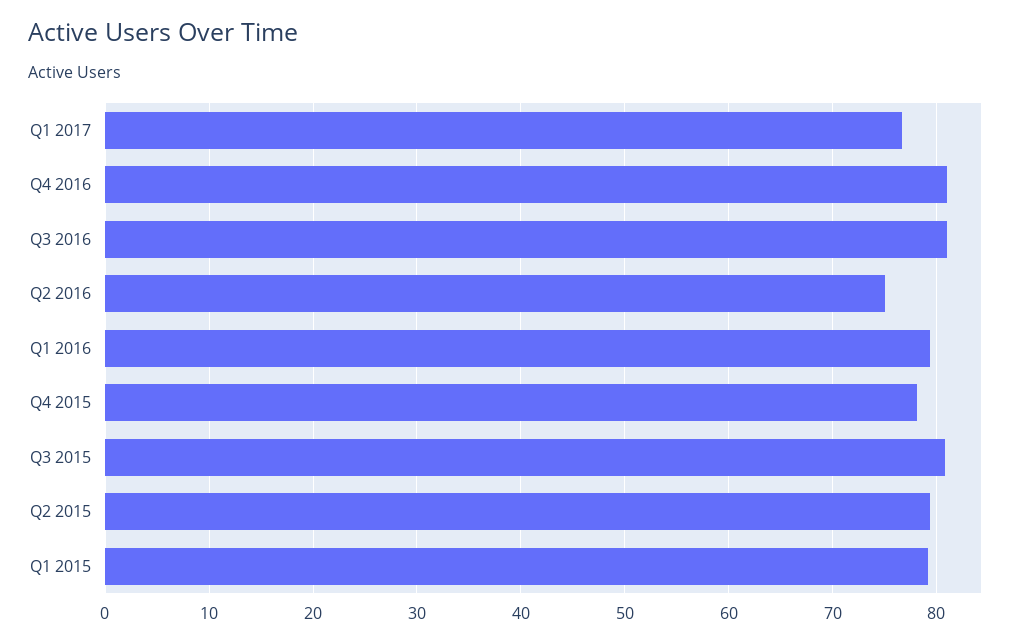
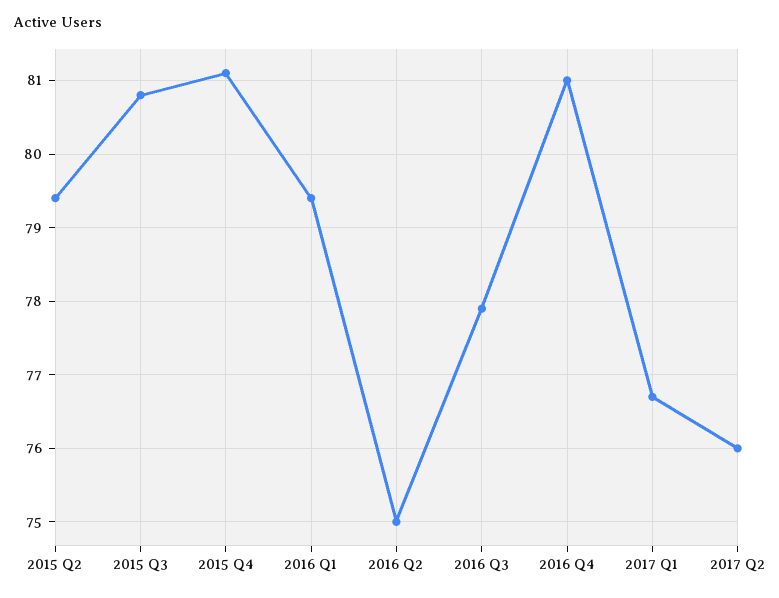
Q3 2016: 81 -> 77.9
Q4 2015: 78 -> 81.1
Q1 2015: 79 -> none
2017 Q2: none -> 76

